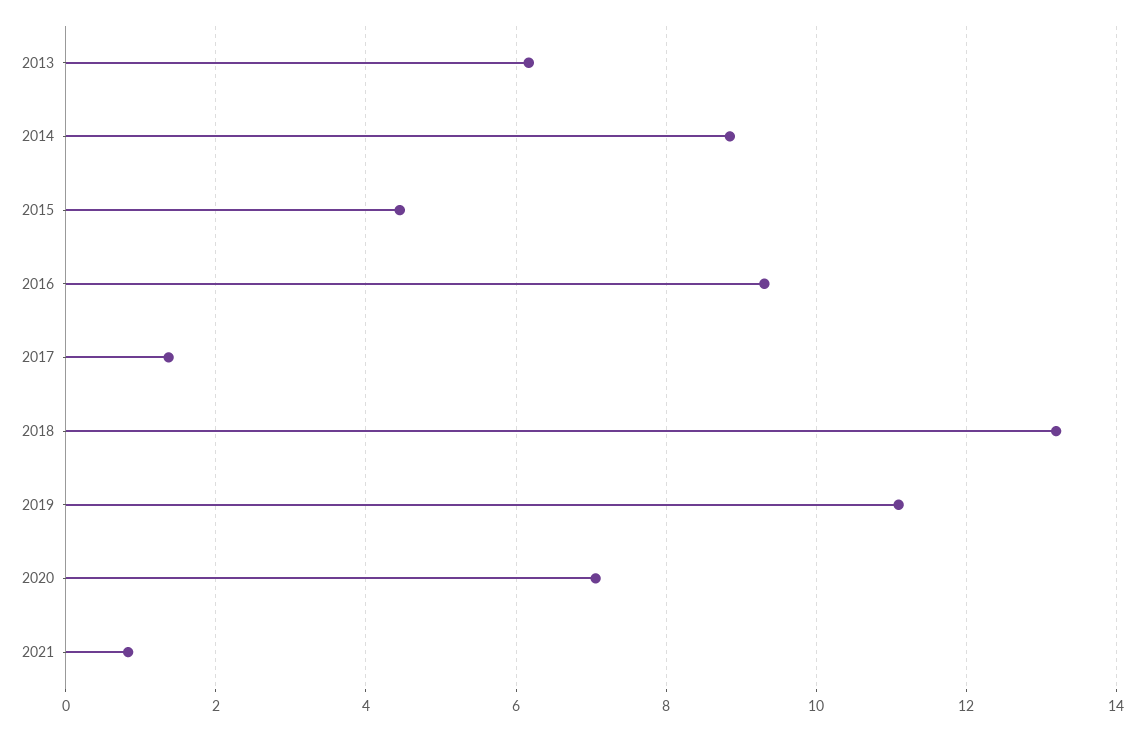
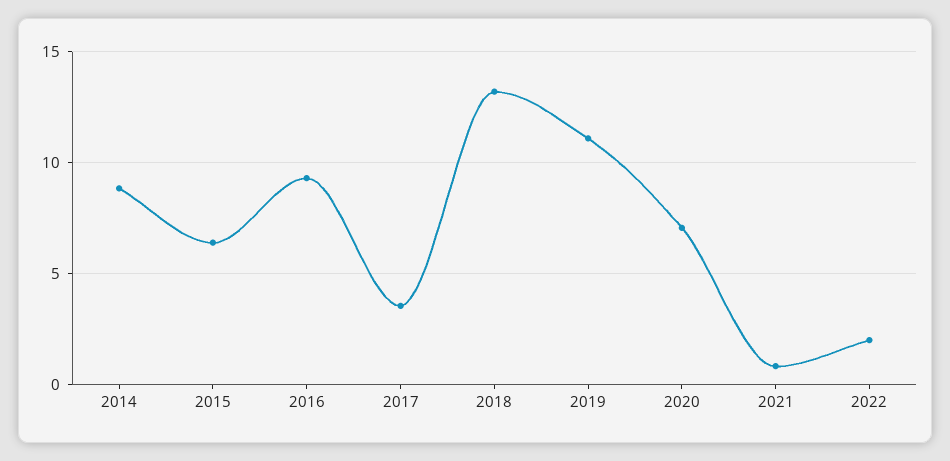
2013: 6.2 -> none
2015: 4.4 -> 6.5
2017: 1.4 -> 3.5
2022: none -> 2

